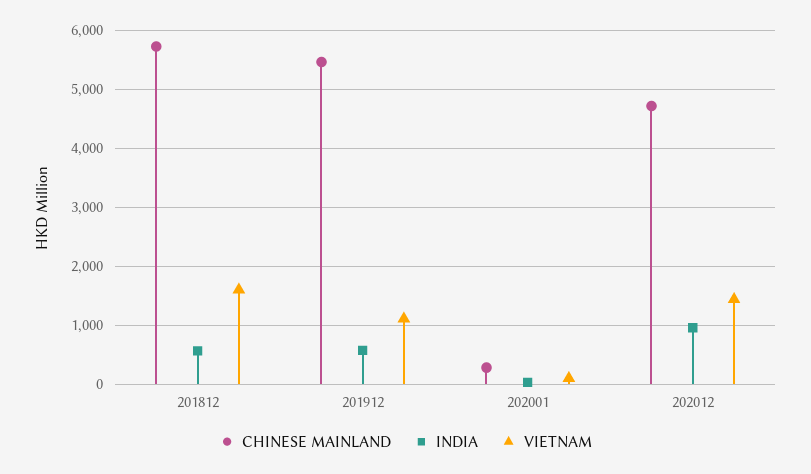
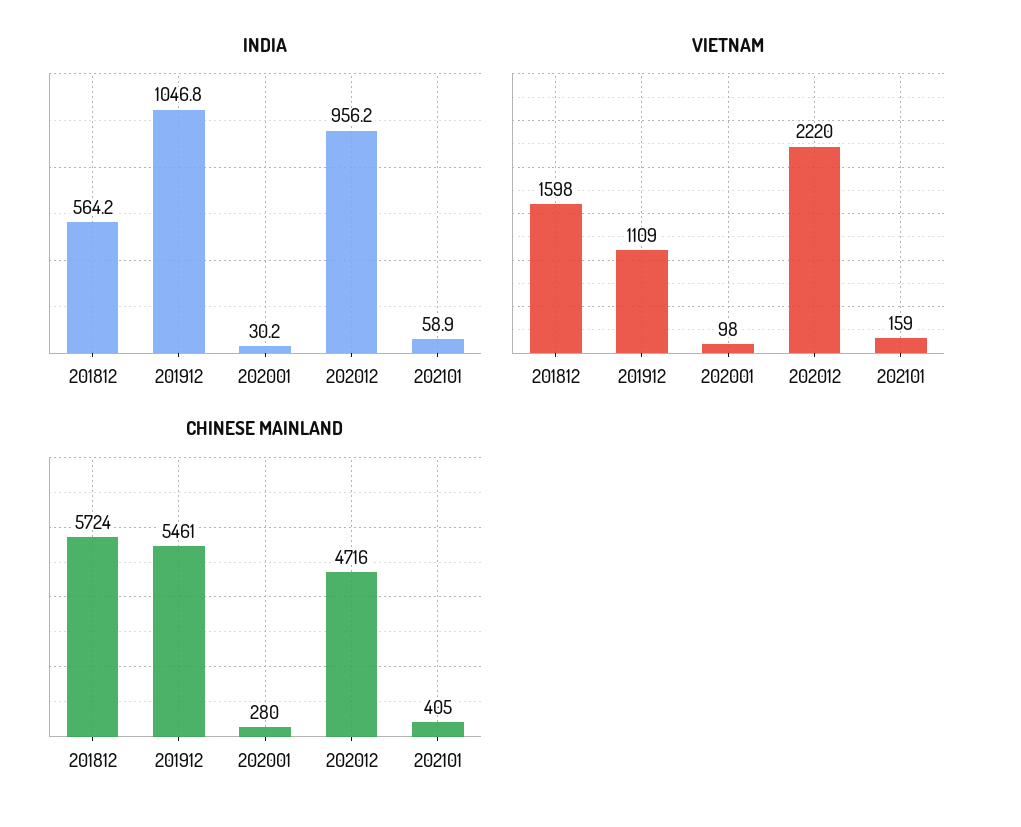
INDIA, 201912: 600 -> 1046.8
VIETNAM, 202012: 1400 -> 2220
INDIA, 202101: none -> 58.9
VIETNAM, 202101: none -> 159
CHINESE MAINLAND, 202101: none -> 405

